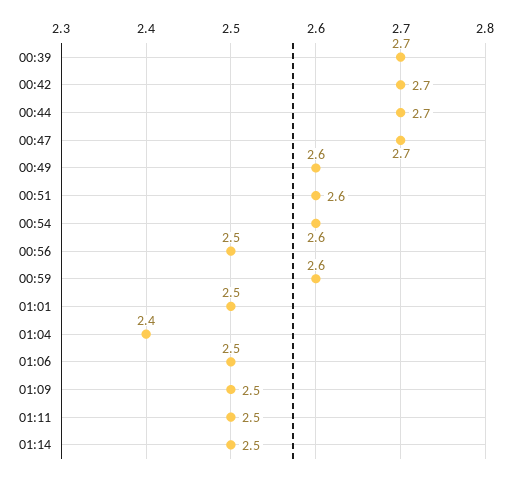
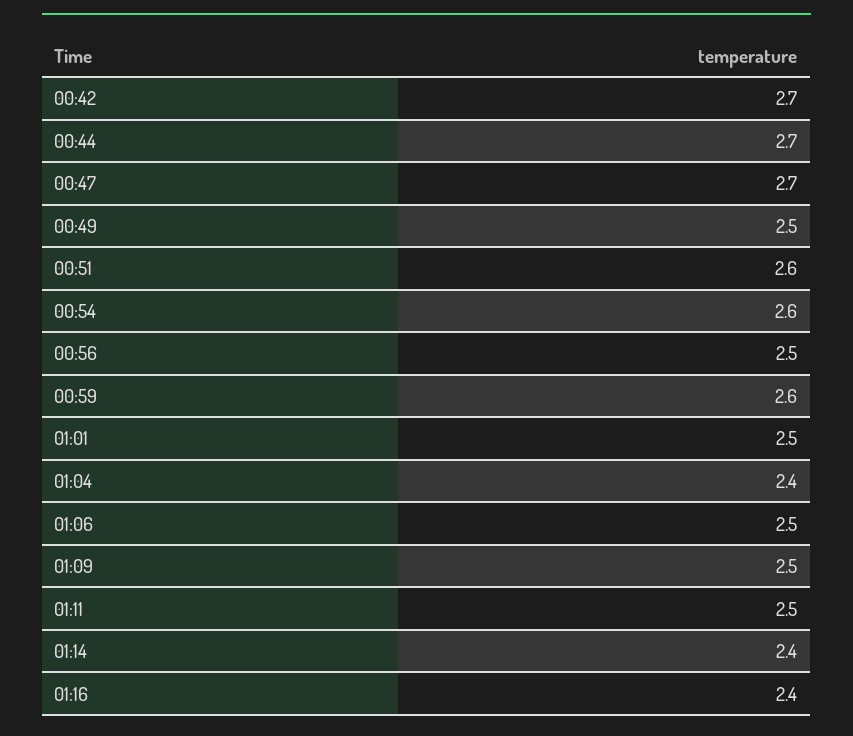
00:39: 2.7 -> none
00:49: 2.6 -> 2.5
01:14: 2.5 -> 2.4
01:16: none -> 2.4

